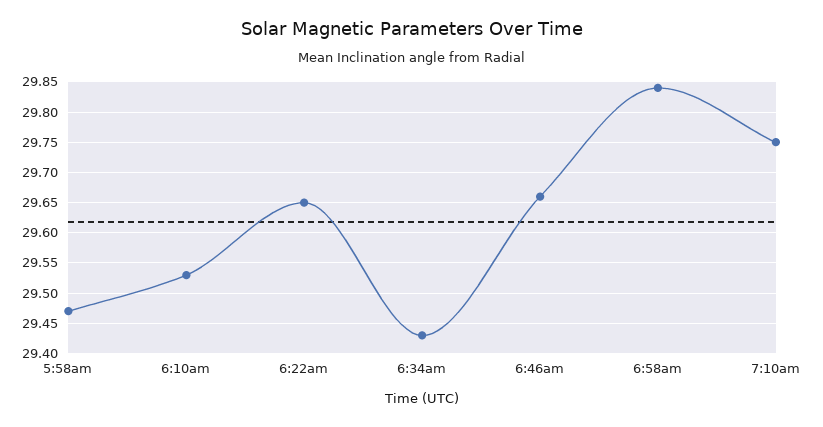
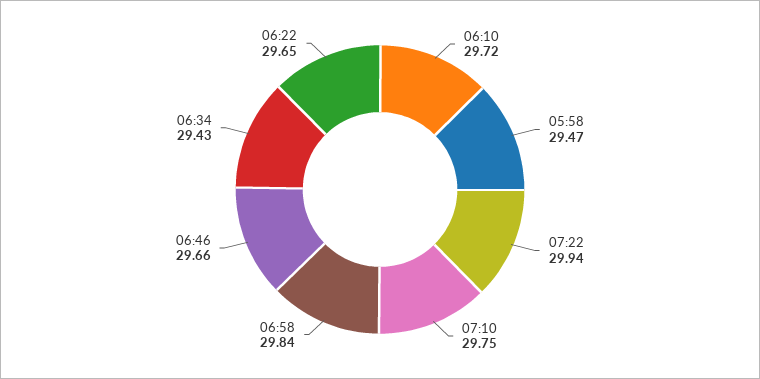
6:10am: 29.53 -> 29.72
07:22: none -> 29.94

